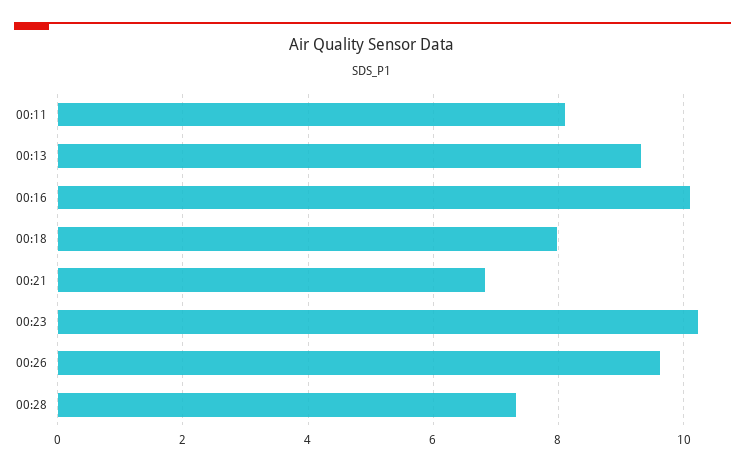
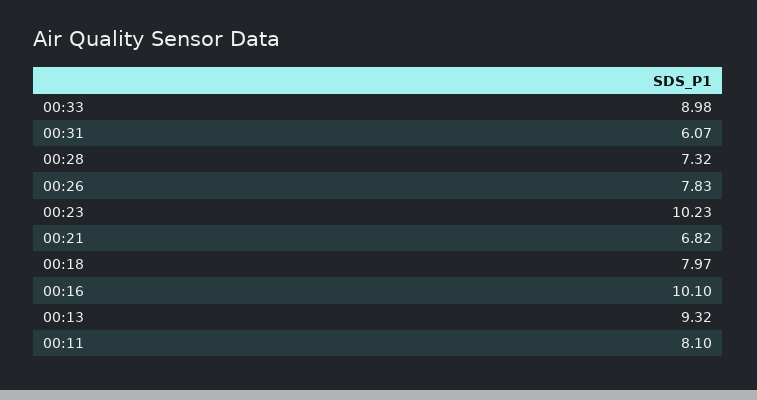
00:26: 9.6 -> 7.83
00:33: none -> 8.98
00:31: none -> 6.07

